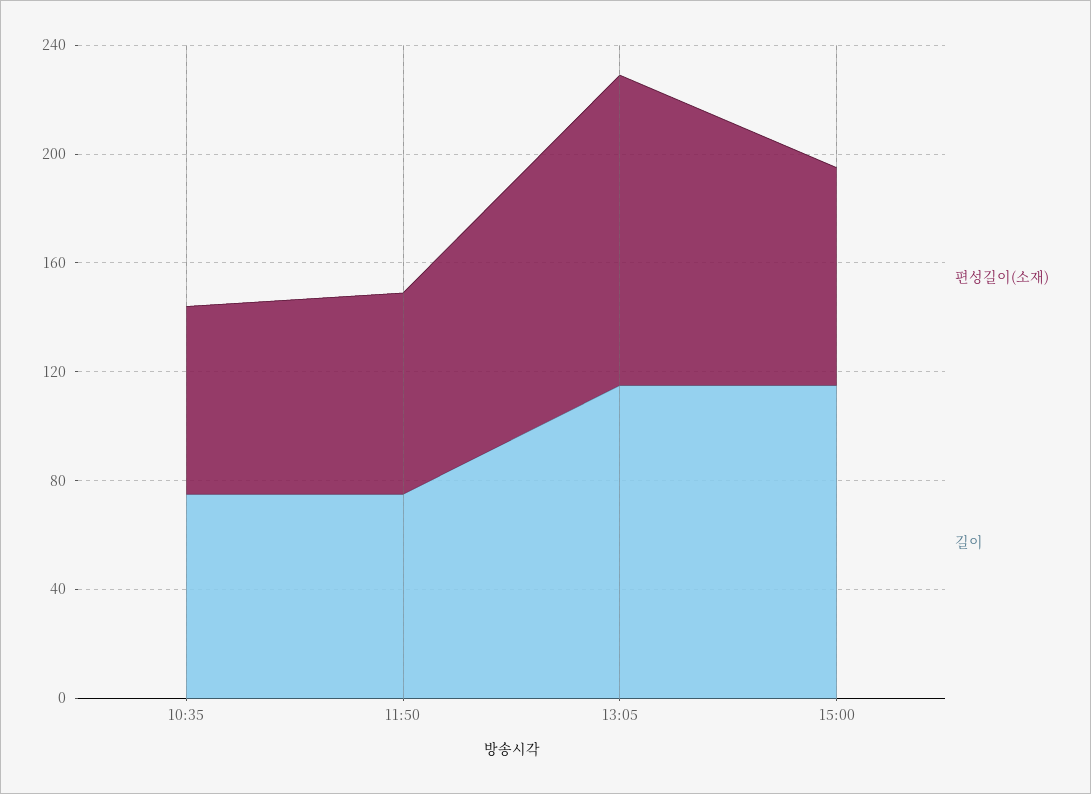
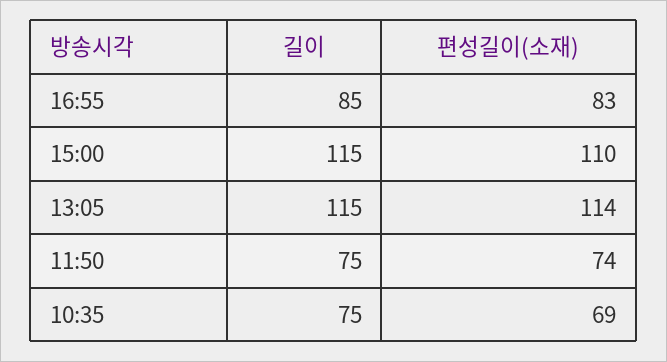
편성길이(소재), 15:00: 80 -> 110
길이, 16:55: none -> 85
편성길이(소재), 16:55: none -> 83

